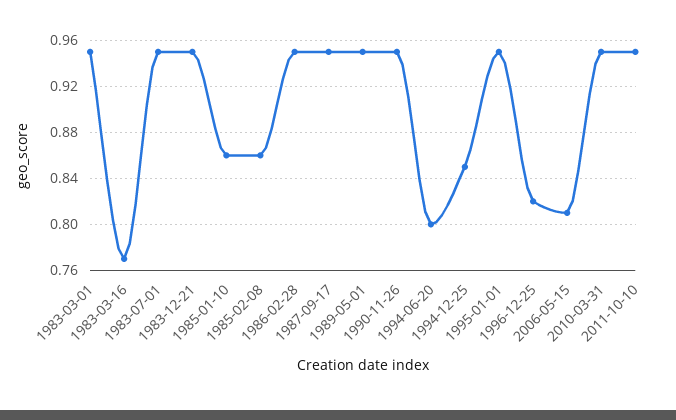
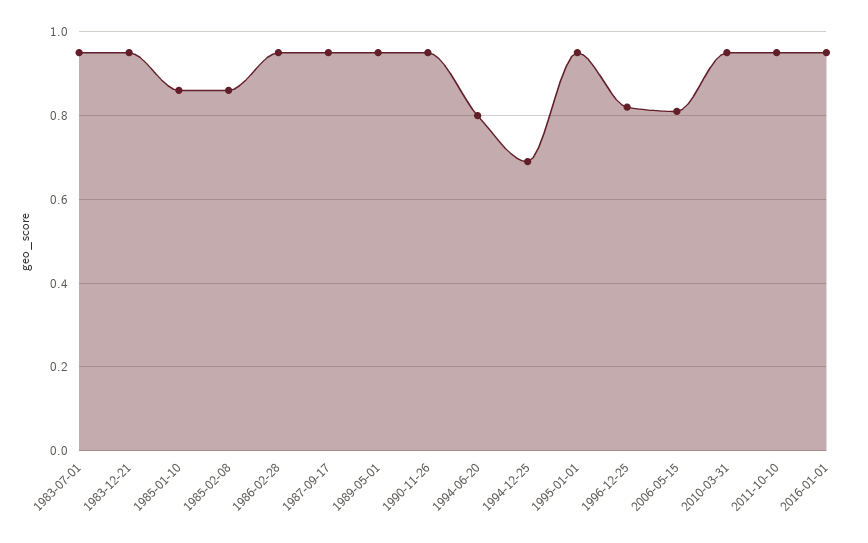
1983-03-01: 0.95 -> none
1983-03-16: 0.77 -> none
1994-12-25: 0.85 -> 0.7
2016-01-01: none -> 0.95

